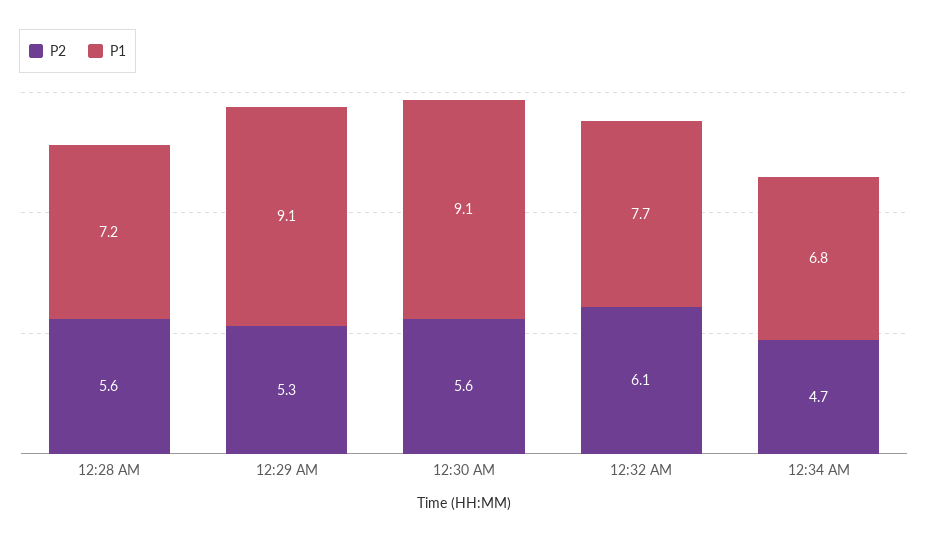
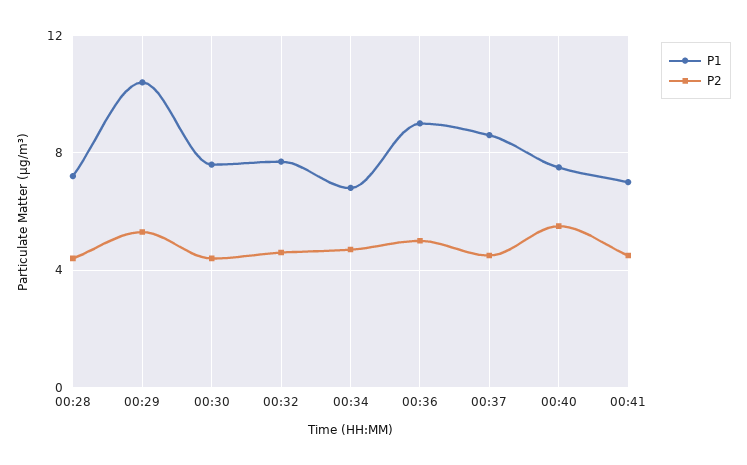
P2, 12:28 AM: 5.6 -> 4.5
P1, 12:29 AM: 9.1 -> 10.5
P2, 12:30 AM: 5.6 -> 4.5
P1, 12:30 AM: 9.1 -> 7.5
P2, 12:32 AM: 6.1 -> 4.5
P1, 00:36: none -> 9
P2, 00:36: none -> 5
P1, 00:37: none -> 8.5
P2, 00:37: none -> 4.5
P1, 00:40: none -> 7.5
P2, 00:40: none -> 5.5
P1, 00:41: none -> 7
P2, 00:41: none -> 4.5

